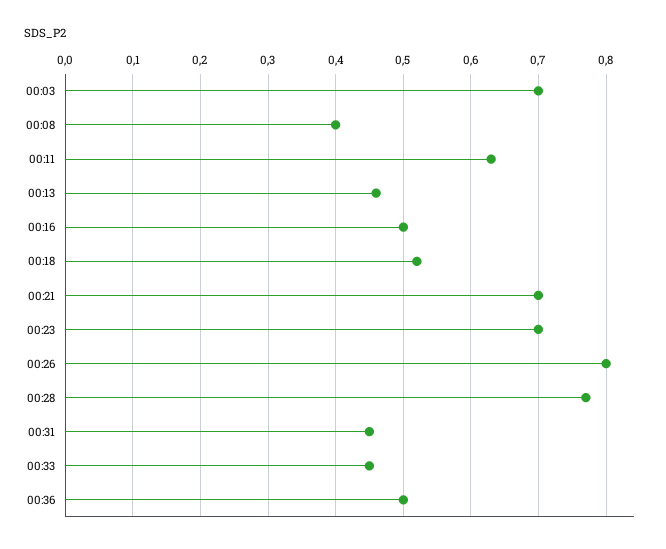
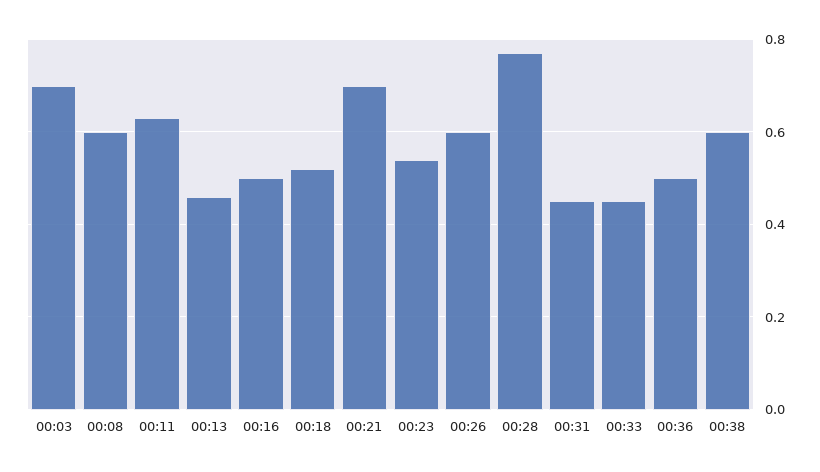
00:08: 0.4 -> 0.6
00:23: 0.7 -> 0.55
00:26: 0.8 -> 0.6
00:38: none -> 0.6

